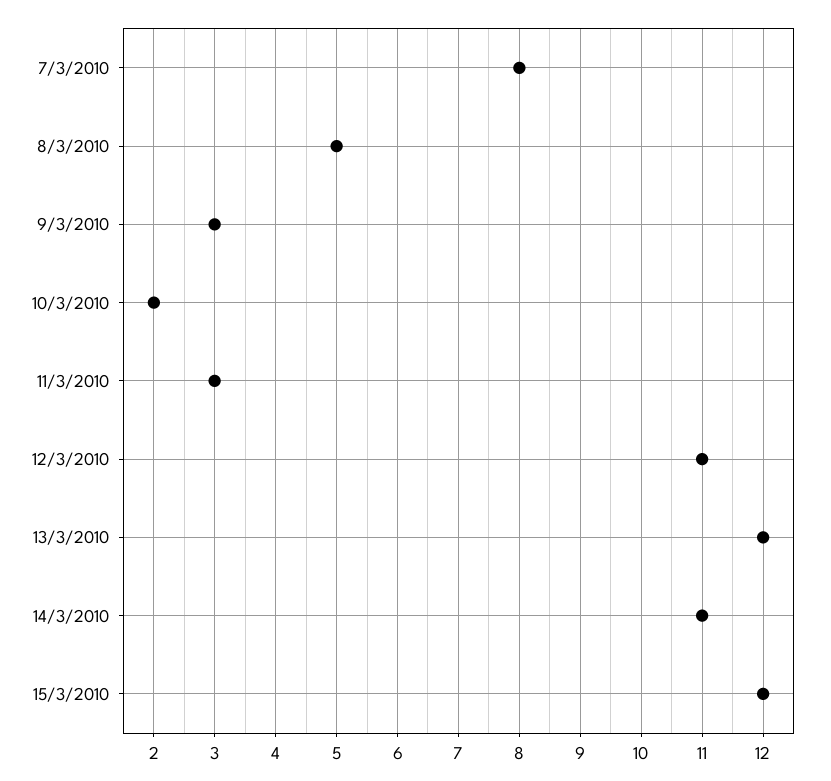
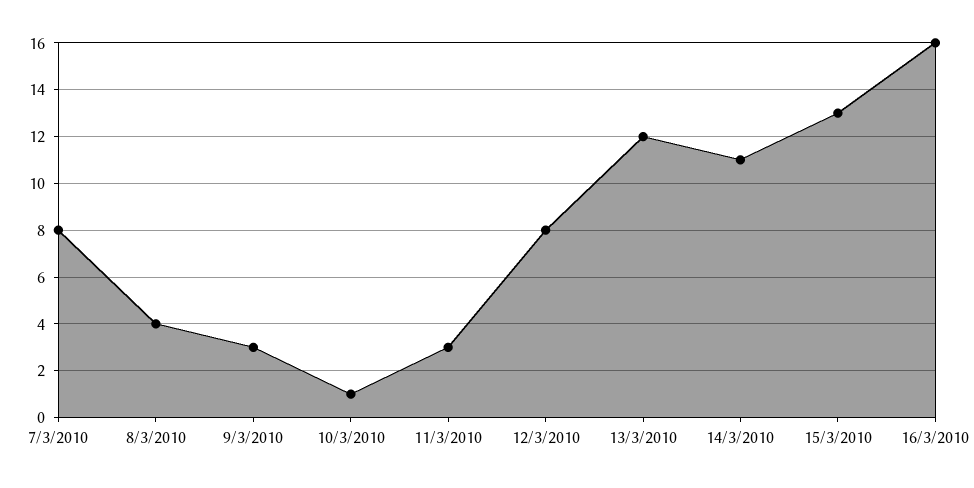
8/3/2010: 5 -> 4
10/3/2010: 2 -> 1
12/3/2010: 11 -> 8
15/3/2010: 12 -> 13
16/3/2010: none -> 16

